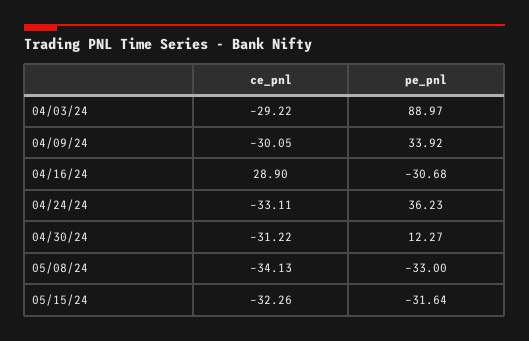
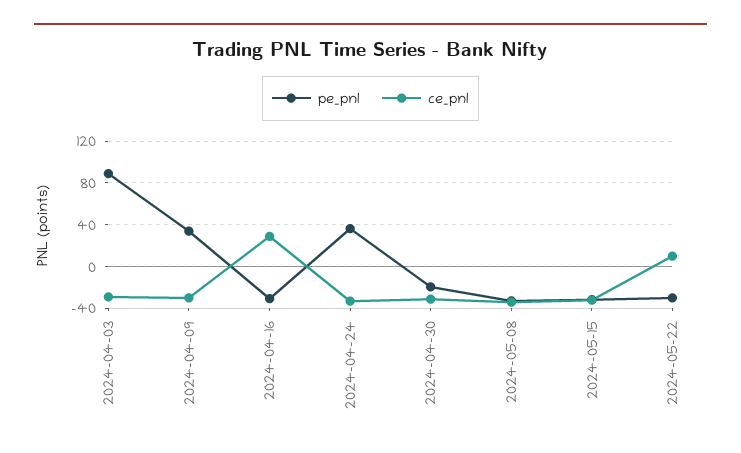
pe_pnl, 04/30/24: 12.27 -> -20
pe_pnl, 2024-05-22: none -> -30
ce_pnl, 2024-05-22: none -> 10

